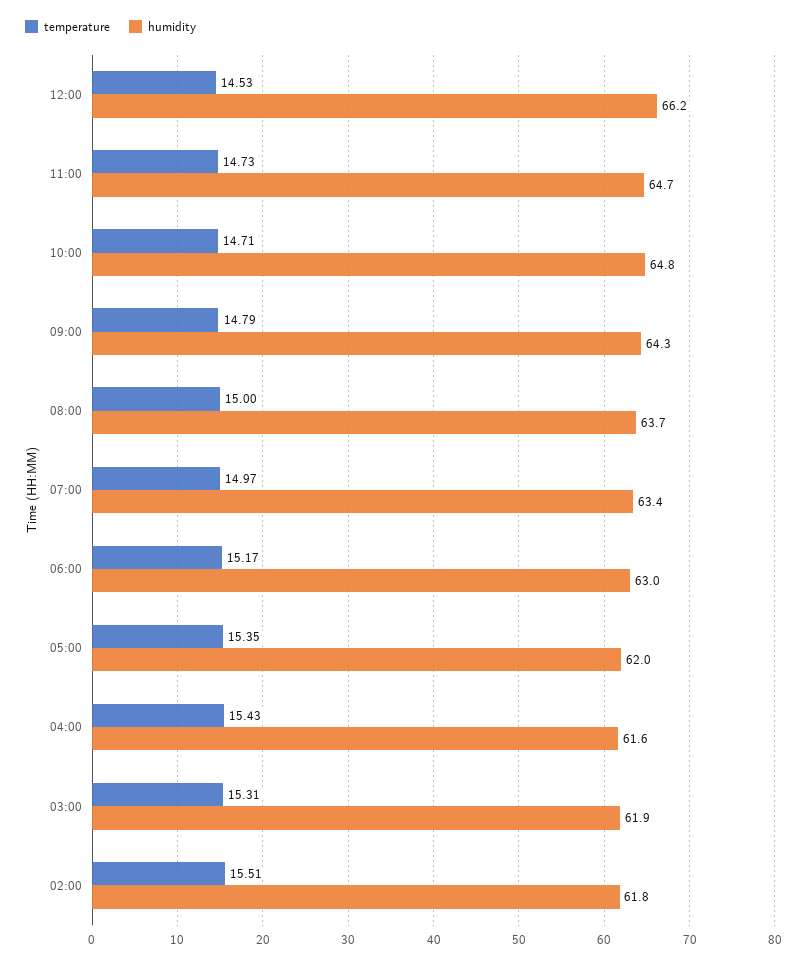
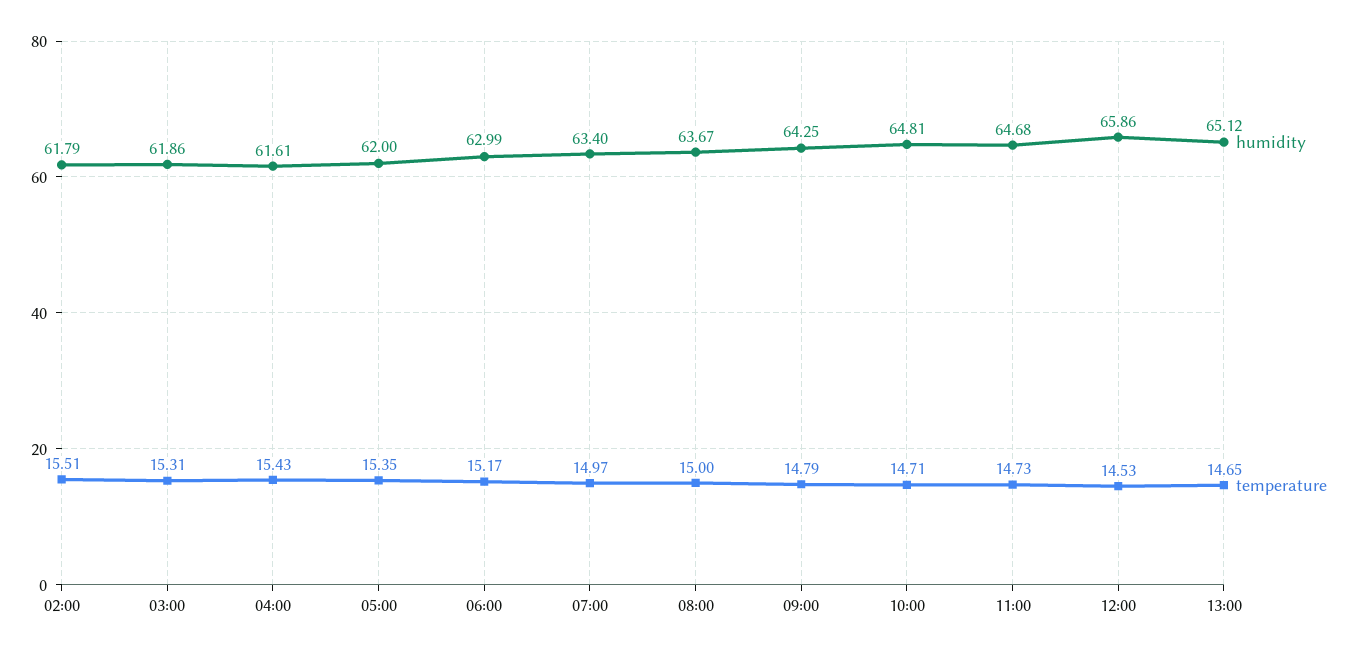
humidity, 12:00: 66.2 -> 65.86
humidity, 13:00: none -> 65.12
temperature, 13:00: none -> 14.65

